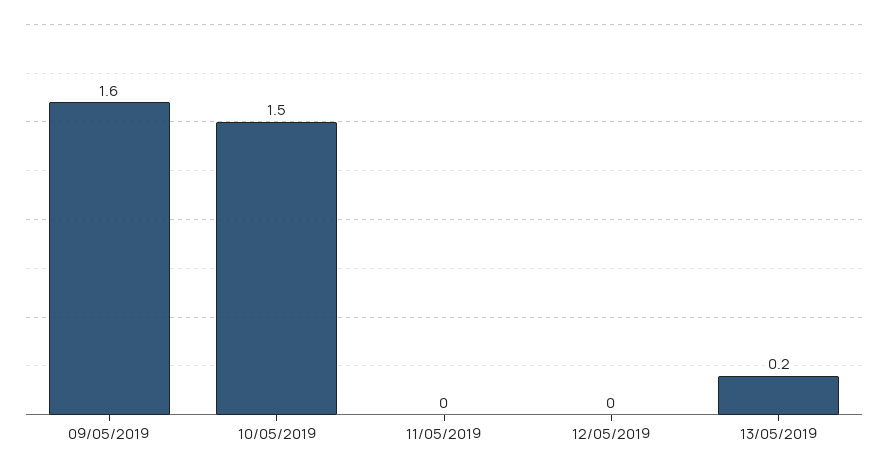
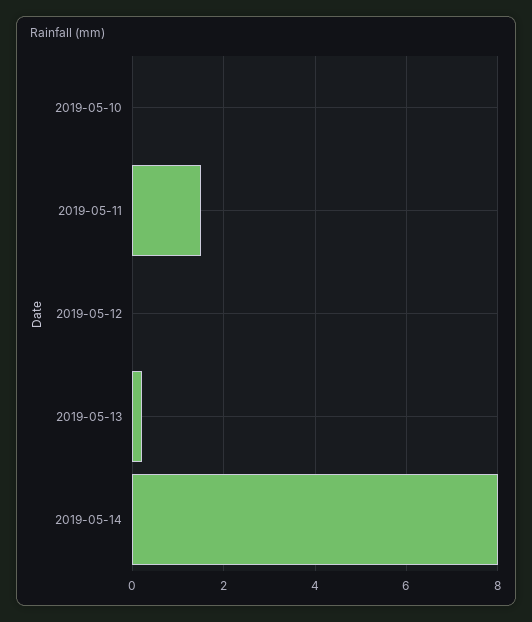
09/05/2019: 1.6 -> none
10/05/2019: 1.5 -> 0
11/05/2019: 0 -> 1.5
2019-05-14: none -> 8

